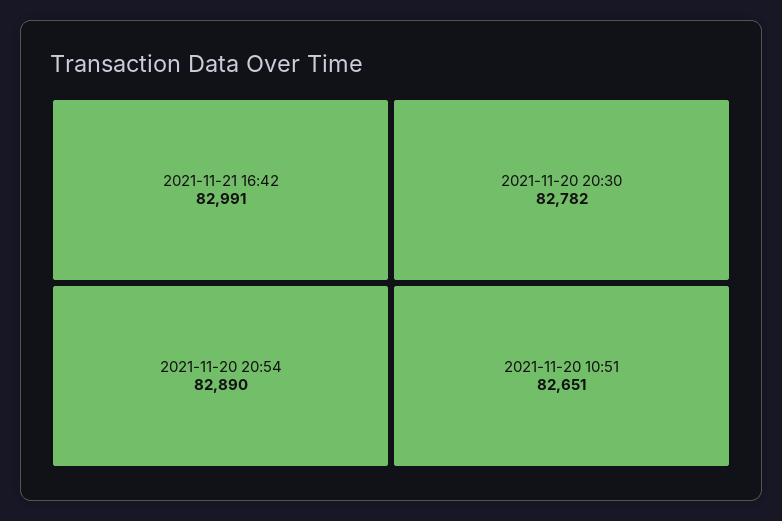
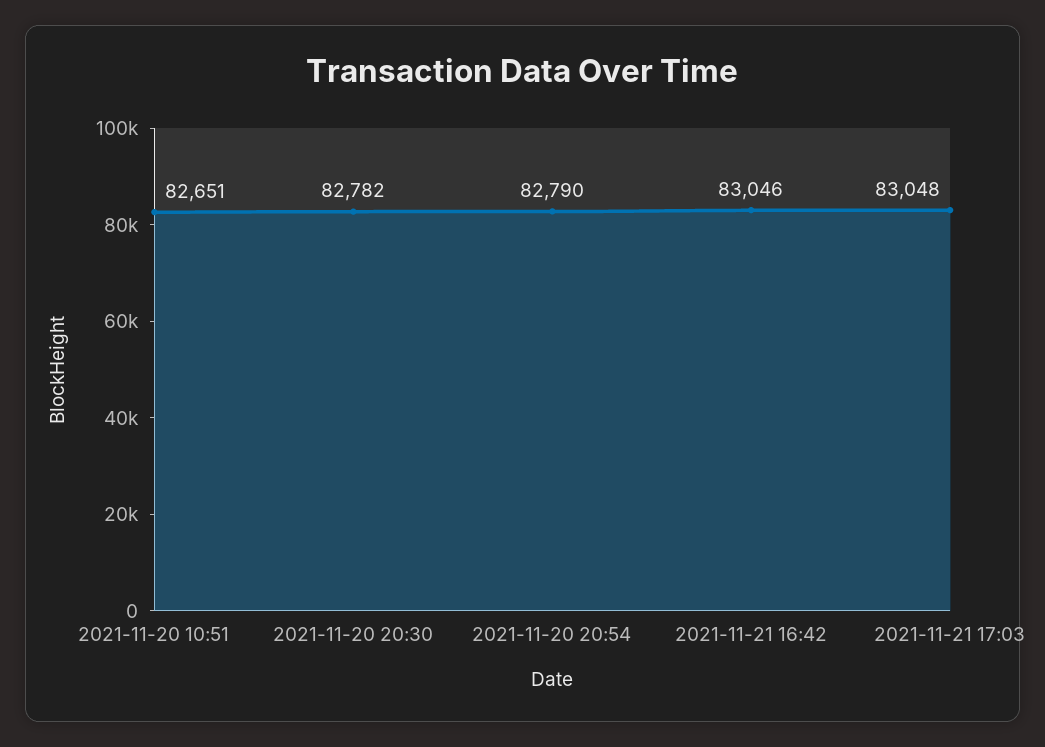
2021-11-21 16:42: 82991 -> 83046
2021-11-20 20:54: 82890 -> 82790
2021-11-21 17:03: none -> 83048

